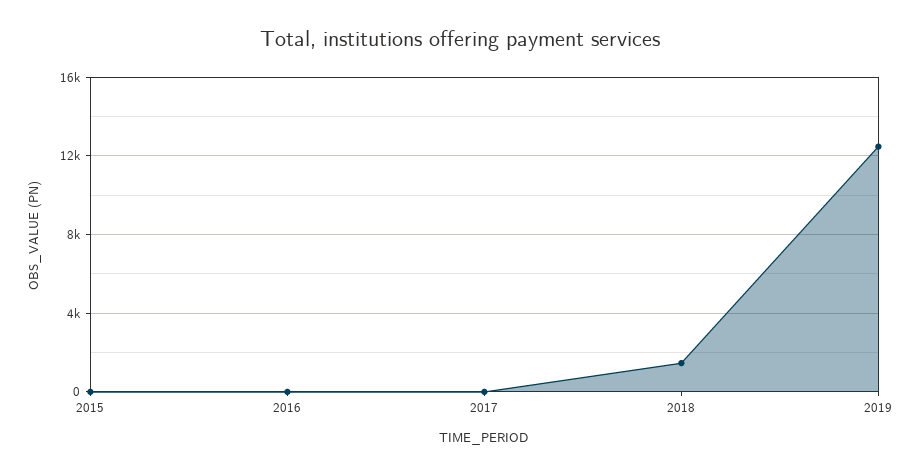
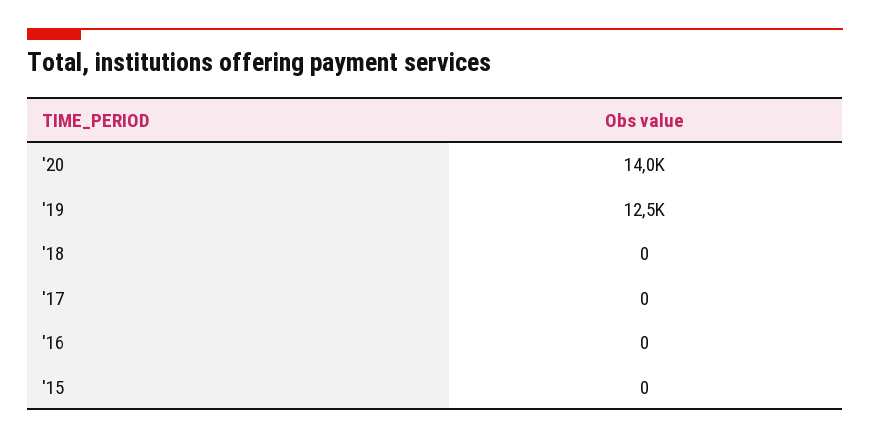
2018: 1500 -> 0
'20: none -> 14000

